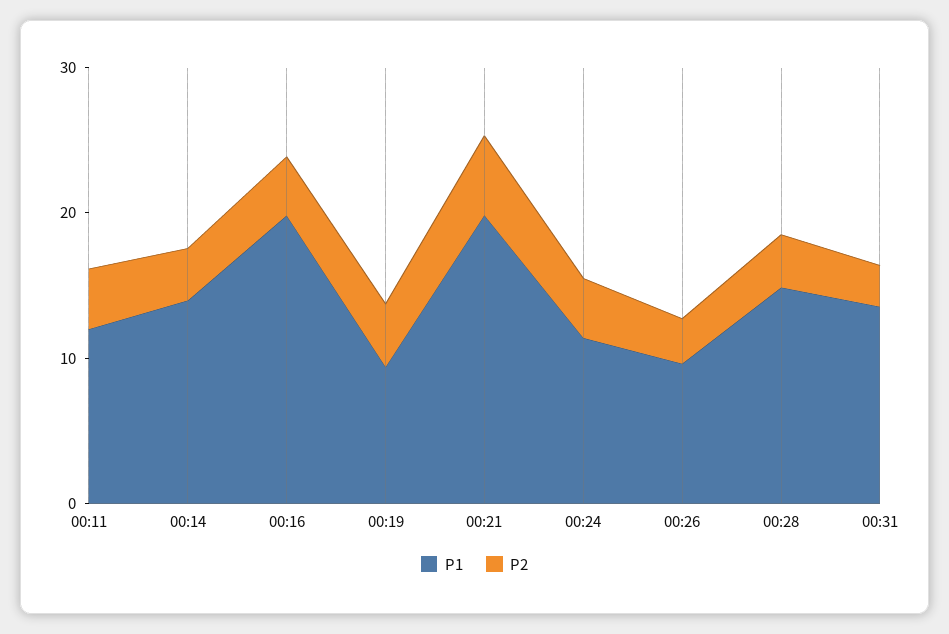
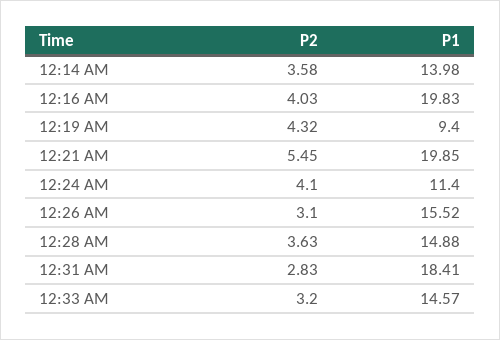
P1, 00:11: 12 -> none
P2, 00:11: 4 -> none
P1, 00:26: 10 -> 15.52
P1, 00:31: 14 -> 18.41
P2, 12:33 AM: none -> 3.2
P1, 12:33 AM: none -> 14.57

